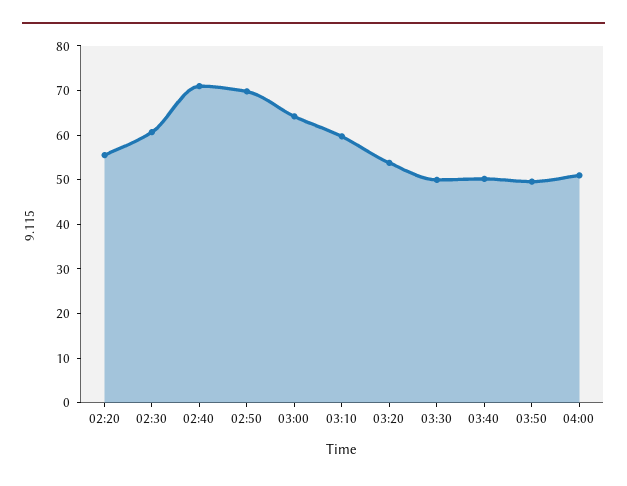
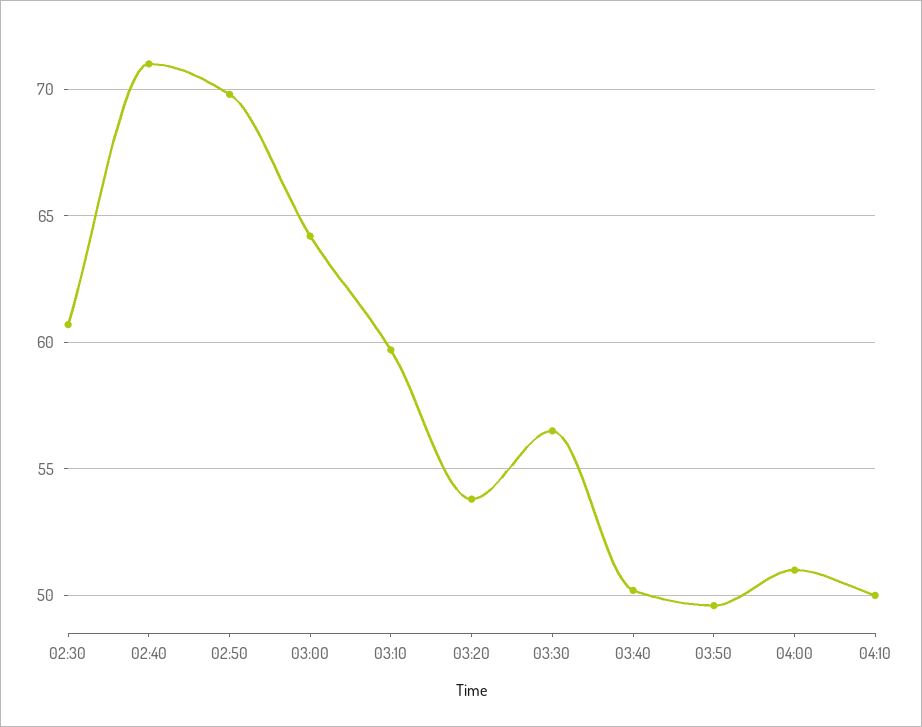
02:20: 56 -> none
03:30: 50 -> 56.5
04:10: none -> 50

